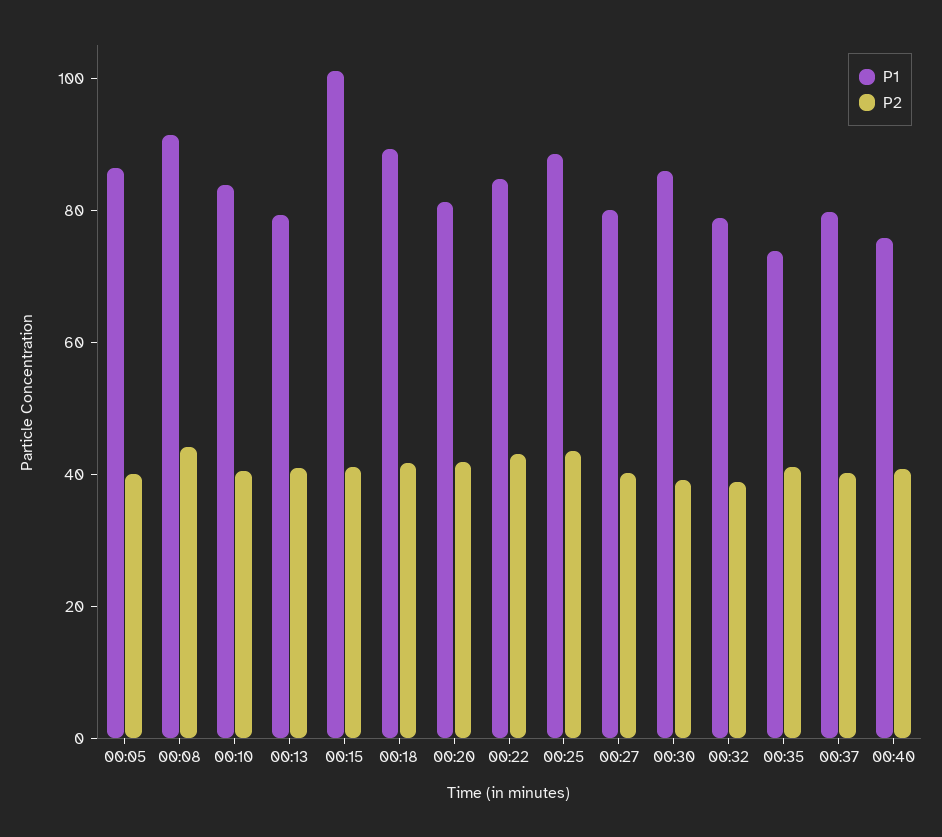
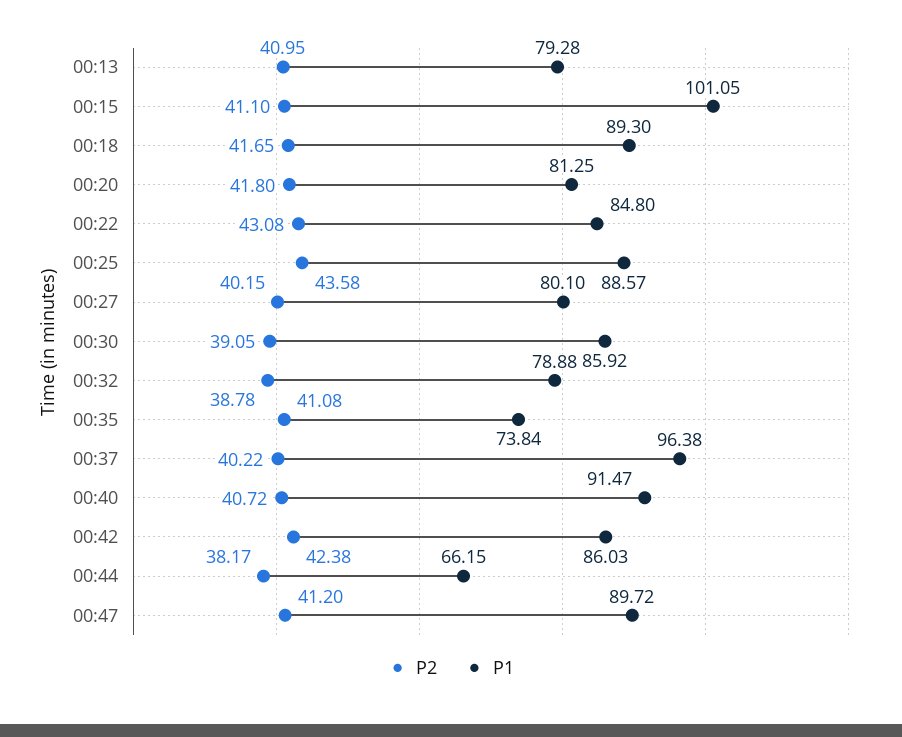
P1, 00:05: 85 -> none
P2, 00:05: 40 -> none
P1, 00:08: 90 -> none
P2, 00:08: 45 -> none
P1, 00:10: 85 -> none
P2, 00:10: 40 -> none
P1, 00:37: 80 -> 96.38
P1, 00:40: 75 -> 91.47
P2, 00:42: none -> 42.38
P1, 00:42: none -> 86.03
P2, 00:44: none -> 38.17
P1, 00:44: none -> 66.15
P2, 00:47: none -> 41.2
P1, 00:47: none -> 89.72

